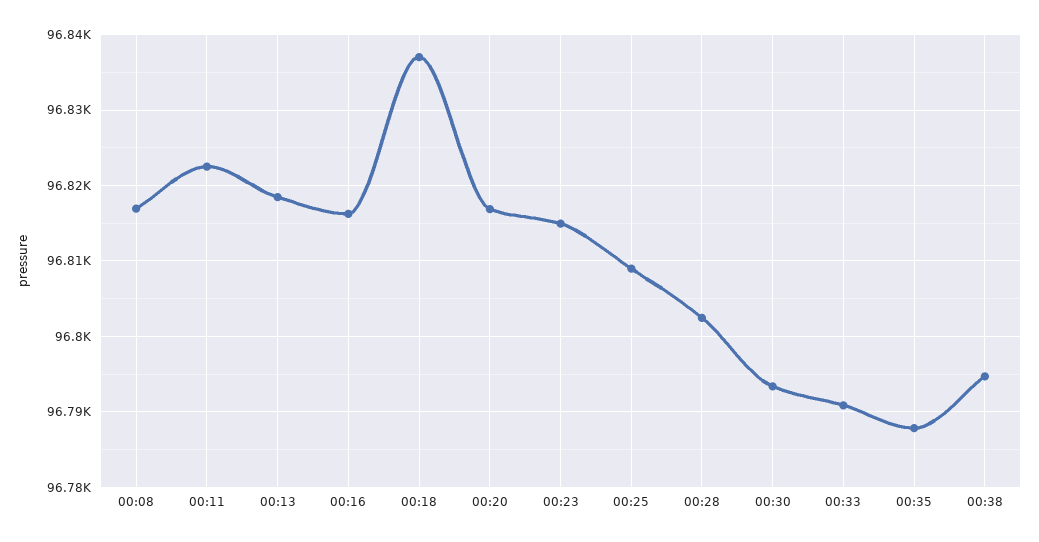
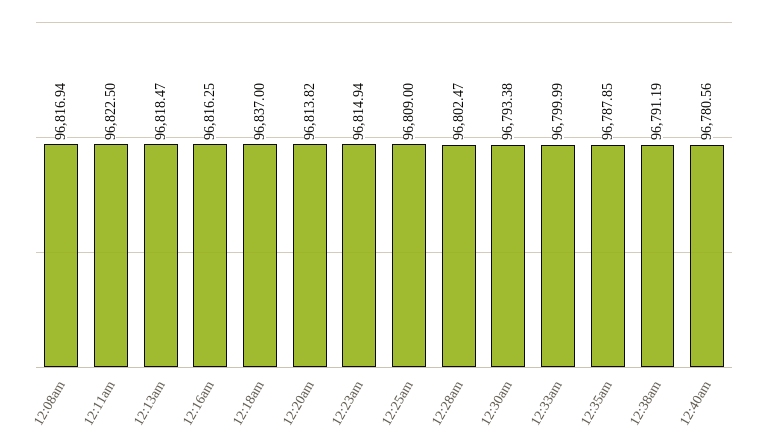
00:20: 96817 -> 96813.82
00:33: 96791 -> 96799.99
00:38: 96795 -> 96791.19
12:40am: none -> 96780.56

